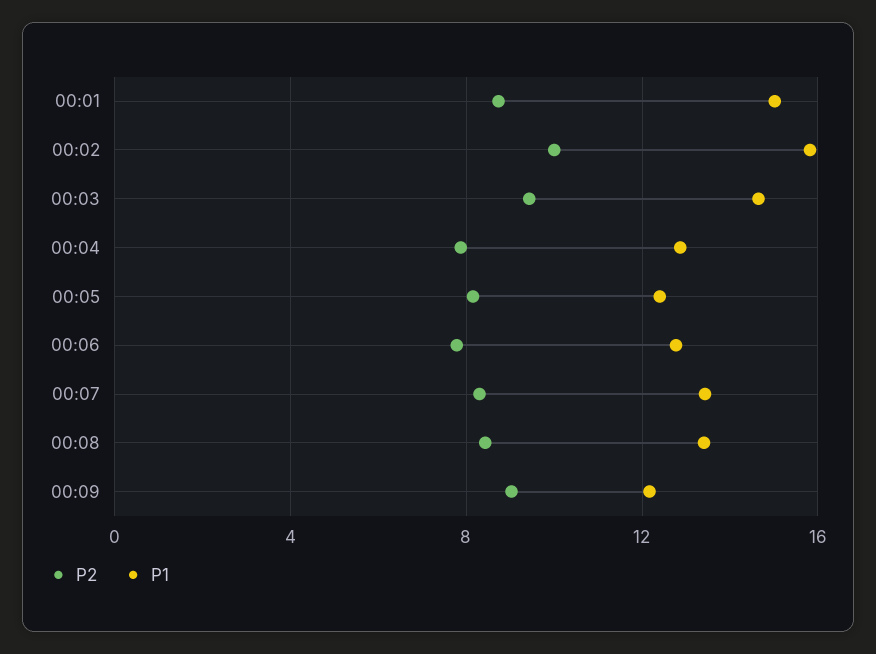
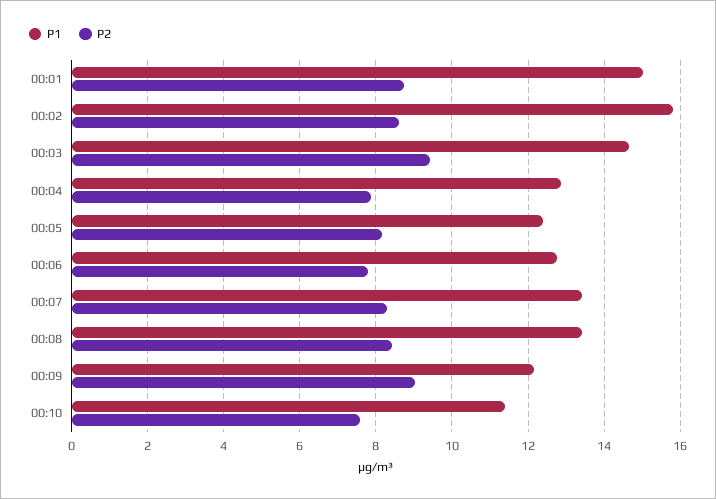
P2, 00:02: 10 -> 8.6
P1, 00:10: none -> 11.4
P2, 00:10: none -> 7.6

